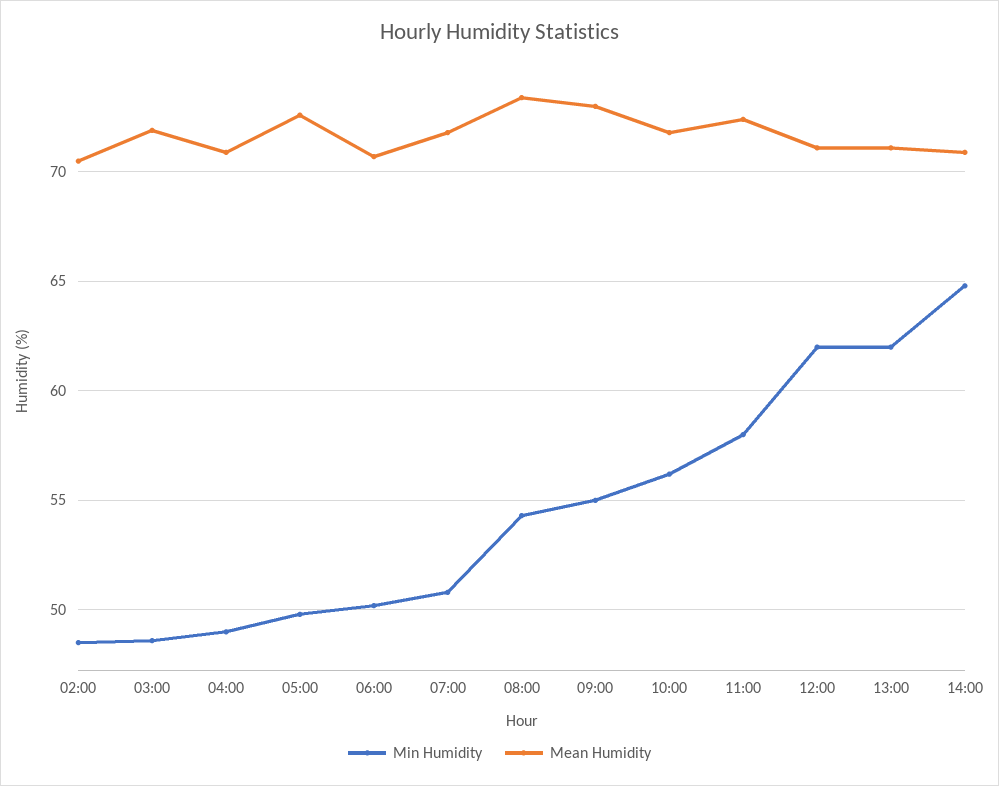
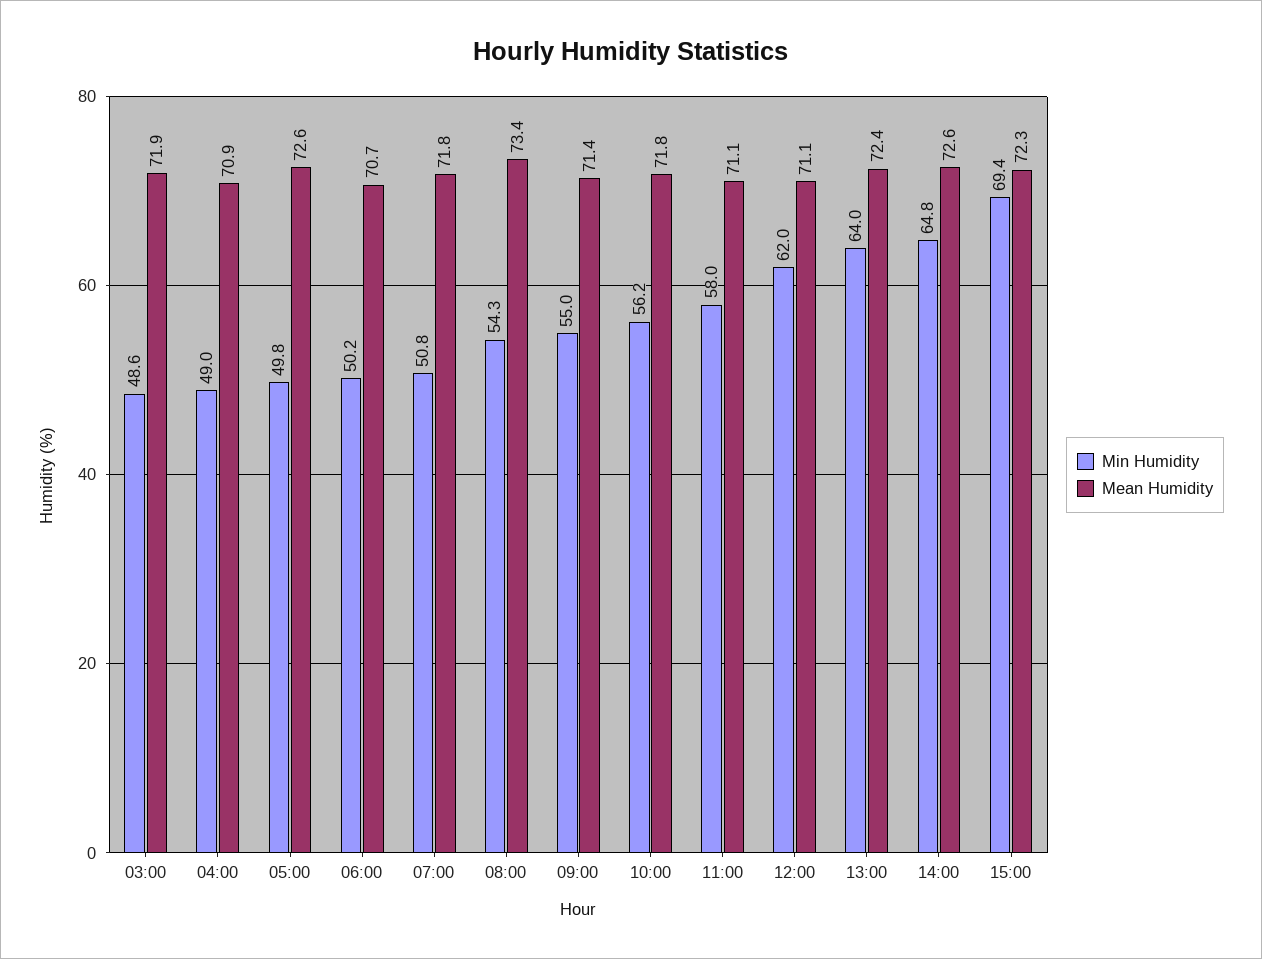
Min Humidity, 02:00: 48.5 -> none
Mean Humidity, 02:00: 70.5 -> none
Mean Humidity, 09:00: 73 -> 71.4
Mean Humidity, 11:00: 72.5 -> 71.1
Min Humidity, 13:00: 62 -> 64
Mean Humidity, 13:00: 71 -> 72.4
Mean Humidity, 14:00: 71 -> 72.6
Min Humidity, 15:00: none -> 69.4
Mean Humidity, 15:00: none -> 72.3

